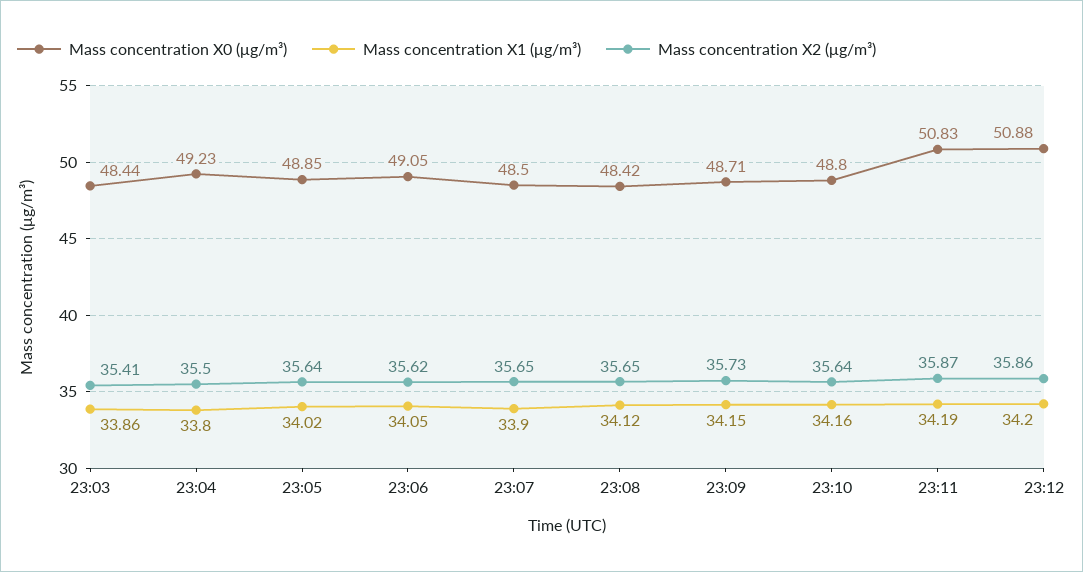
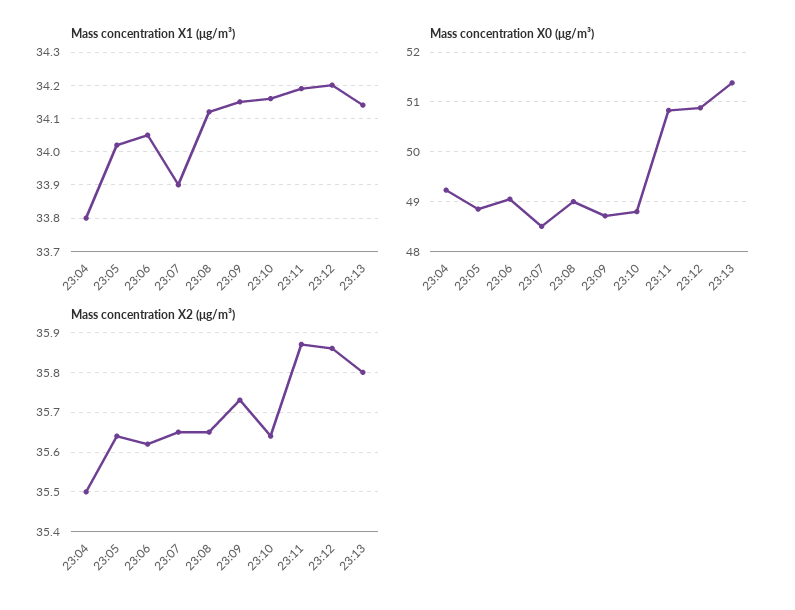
Mass concentration X0 (μg/m³), 23:03: 48.44 -> none
Mass concentration X1 (μg/m³), 23:03: 33.86 -> none
Mass concentration X2 (μg/m³), 23:03: 35.41 -> none
Mass concentration X0 (μg/m³), 23:08: 48.42 -> 49
Mass concentration X1 (μg/m³), 23:13: none -> 34.15
Mass concentration X0 (μg/m³), 23:13: none -> 51.4
Mass concentration X2 (μg/m³), 23:13: none -> 35.8

